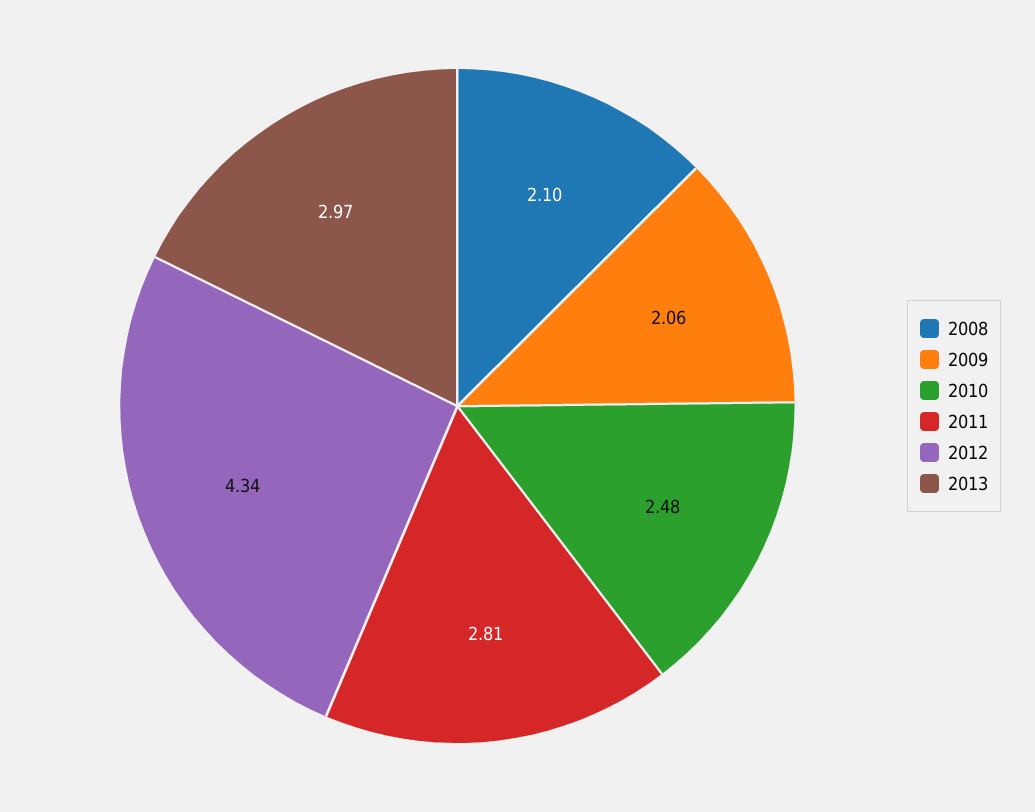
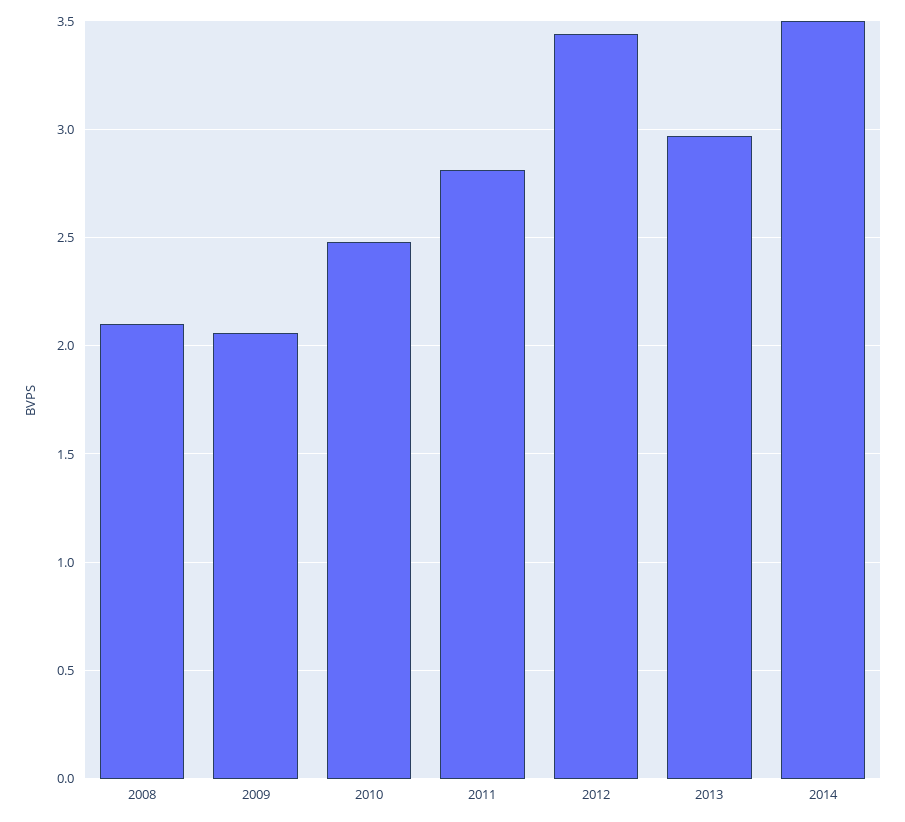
2012: 4.34 -> 3.45
2014: none -> 3.5

